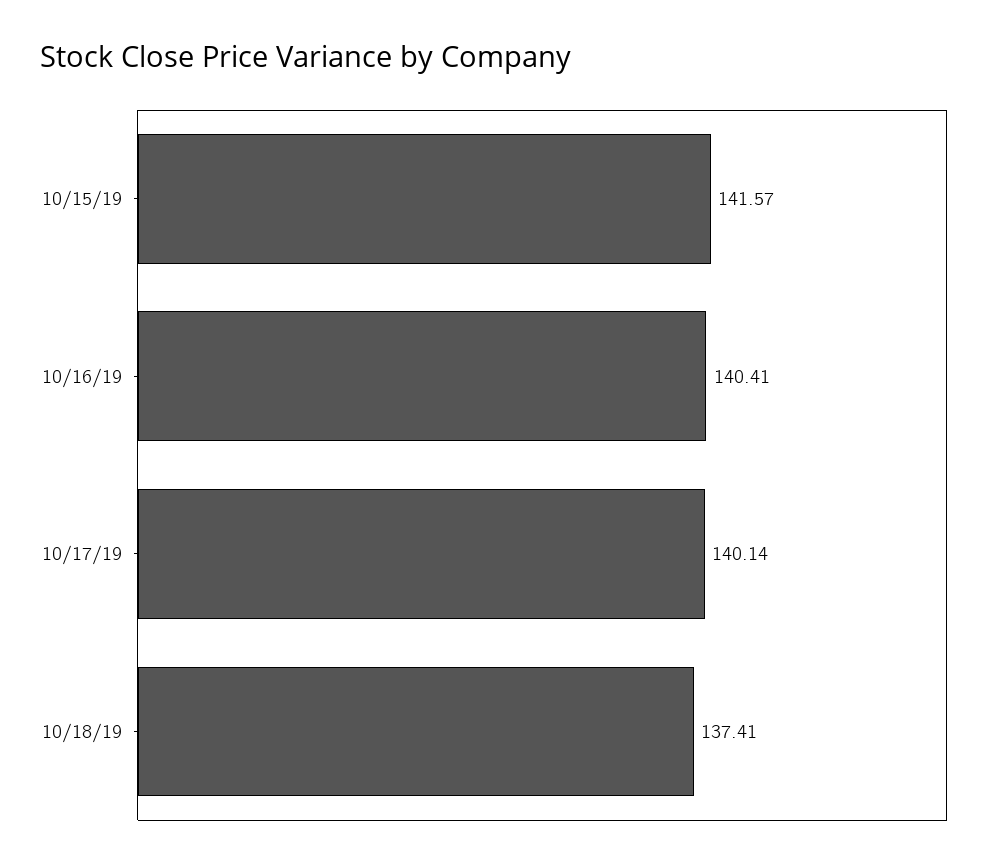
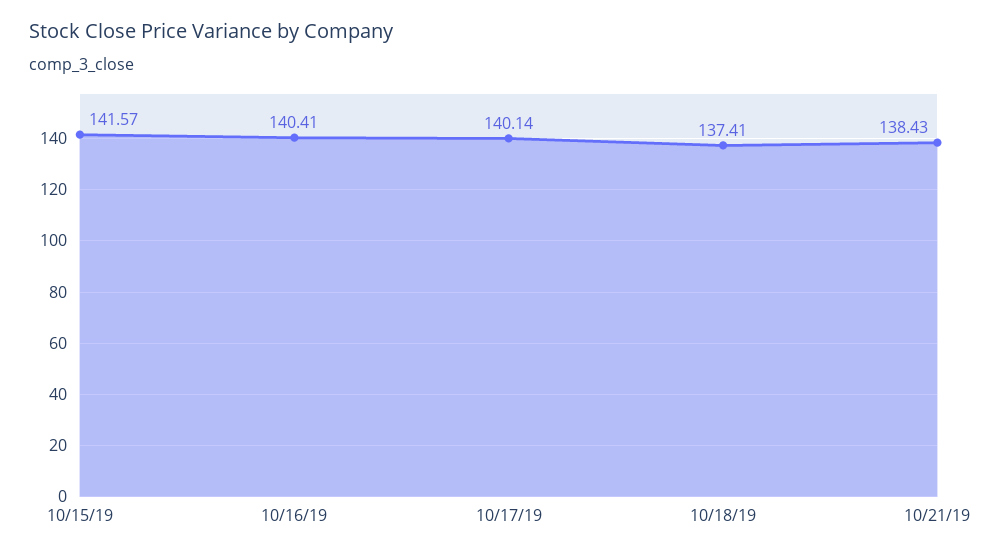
10/21/19: none -> 138.43

